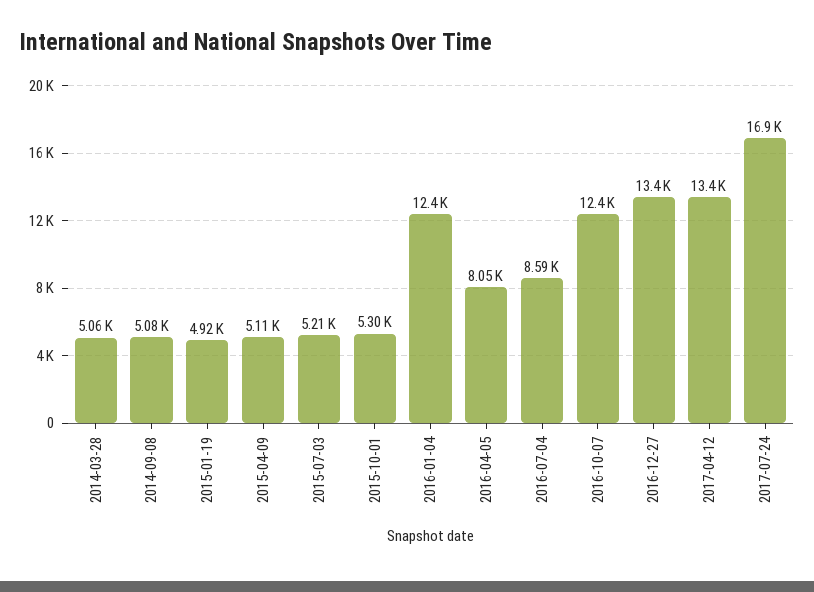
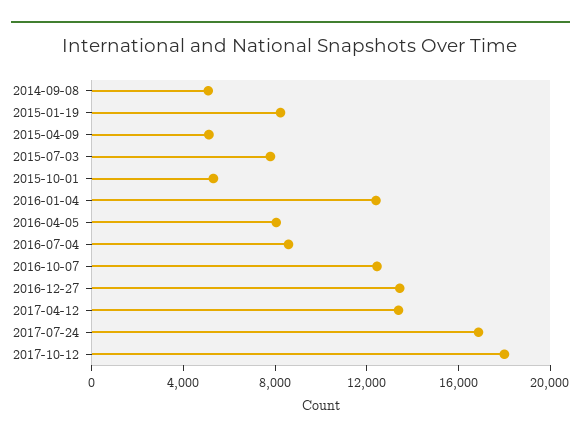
2014-03-28: 5060 -> none
2015-01-19: 4920 -> 8000
2015-07-03: 5210 -> 8000
2017-10-12: none -> 18000

